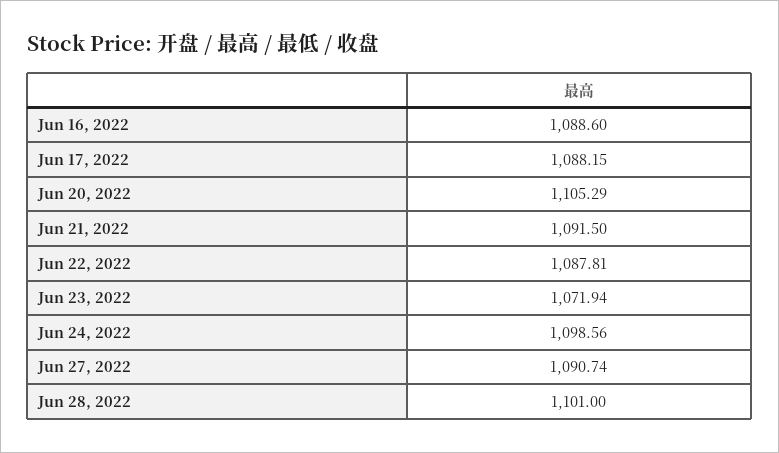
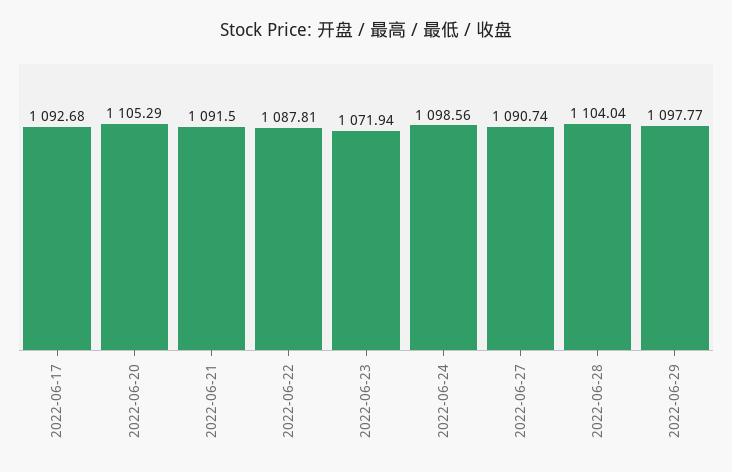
Jun 16, 2022: 1088.6 -> none
Jun 17, 2022: 1088.15 -> 1092.68
Jun 28, 2022: 1101 -> 1104.04
2022-06-29: none -> 1097.77

